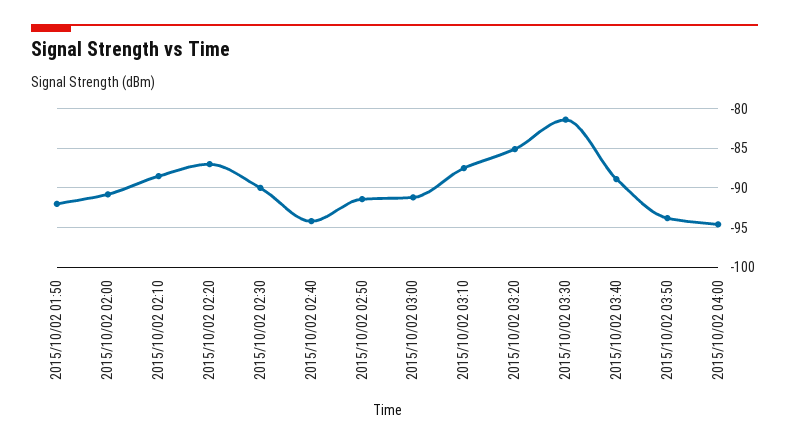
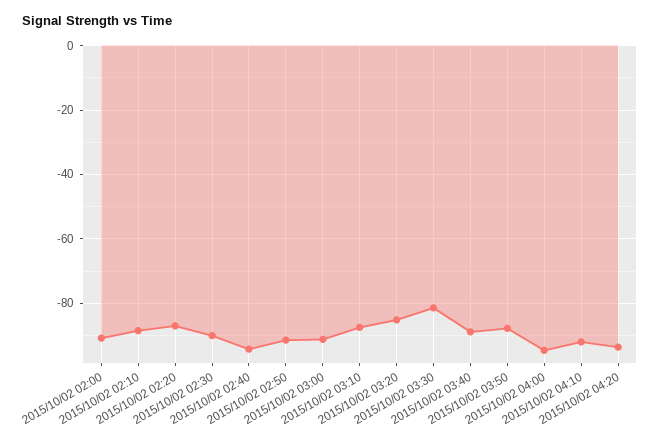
2015/10/02 01:50: -92 -> none
2015/10/02 03:50: -94 -> -88
2015/10/02 04:10: none -> -92
2015/10/02 04:20: none -> -94

